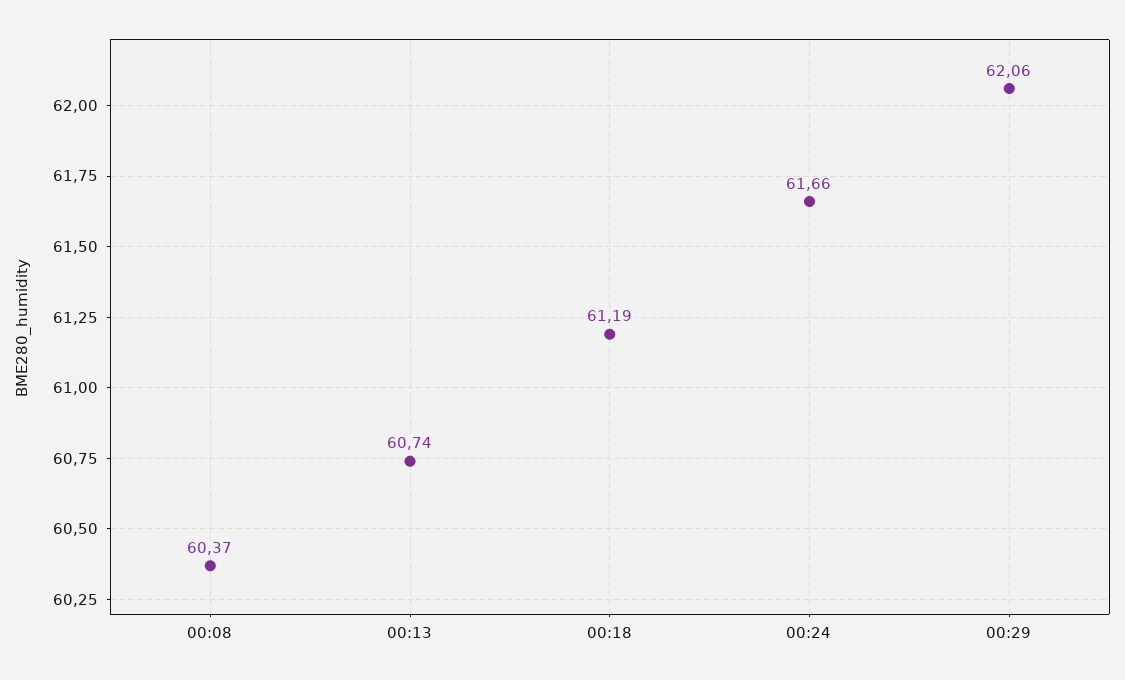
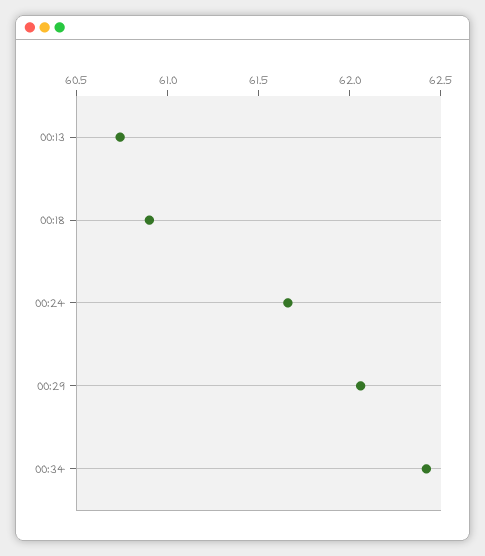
00:08: 60.37 -> none
00:18: 61.19 -> 60.9
00:34: none -> 62.4

